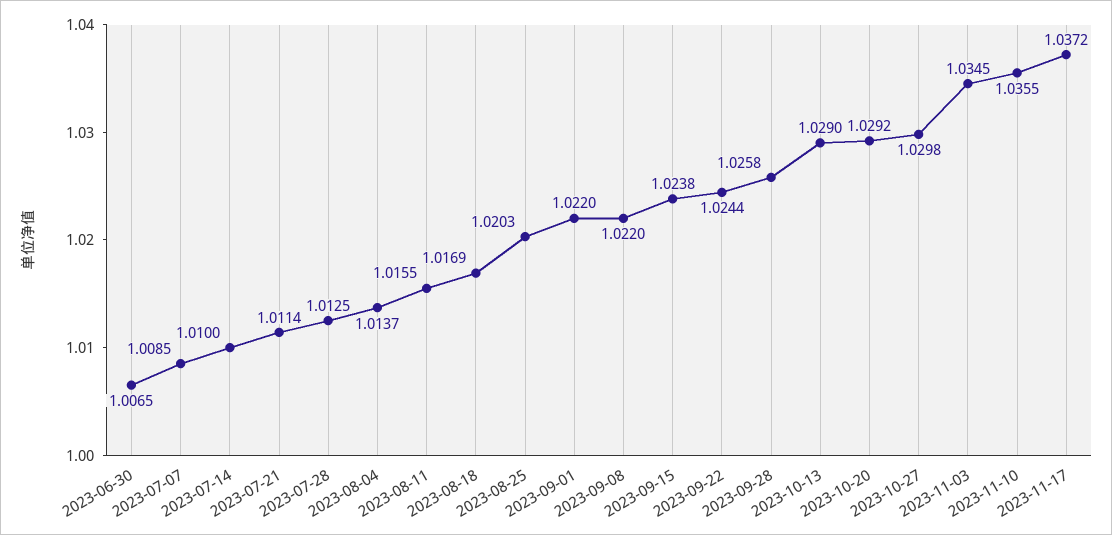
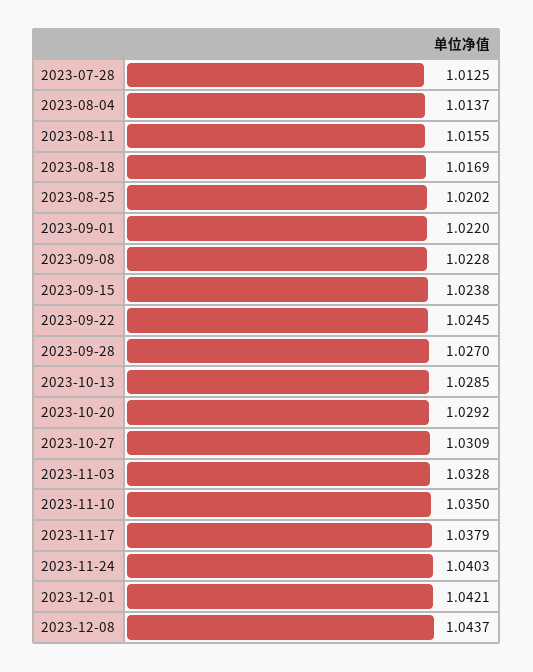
2023-06-30: 1.0065 -> none
2023-07-07: 1.0085 -> none
2023-07-14: 1.01 -> none
2023-07-21: 1.0114 -> none
2023-08-25: 1.0203 -> 1.0202
2023-09-08: 1.022 -> 1.0228
2023-09-22: 1.0244 -> 1.0245
2023-09-28: 1.0258 -> 1.027
2023-10-13: 1.029 -> 1.0285
2023-10-27: 1.0298 -> 1.0309
2023-11-03: 1.0345 -> 1.0328
2023-11-10: 1.0355 -> 1.035
2023-11-17: 1.0372 -> 1.0379
2023-11-24: none -> 1.0403
2023-12-01: none -> 1.0421
2023-12-08: none -> 1.0437

